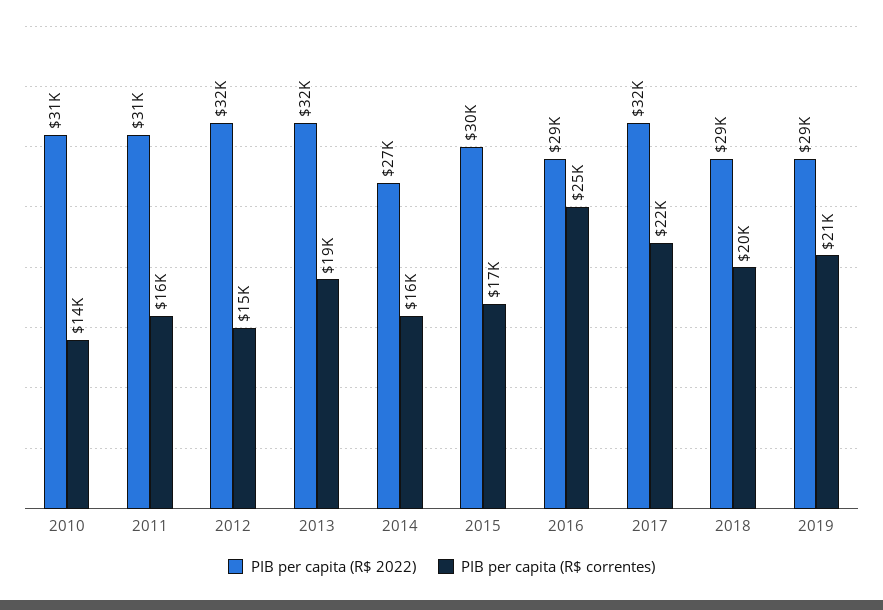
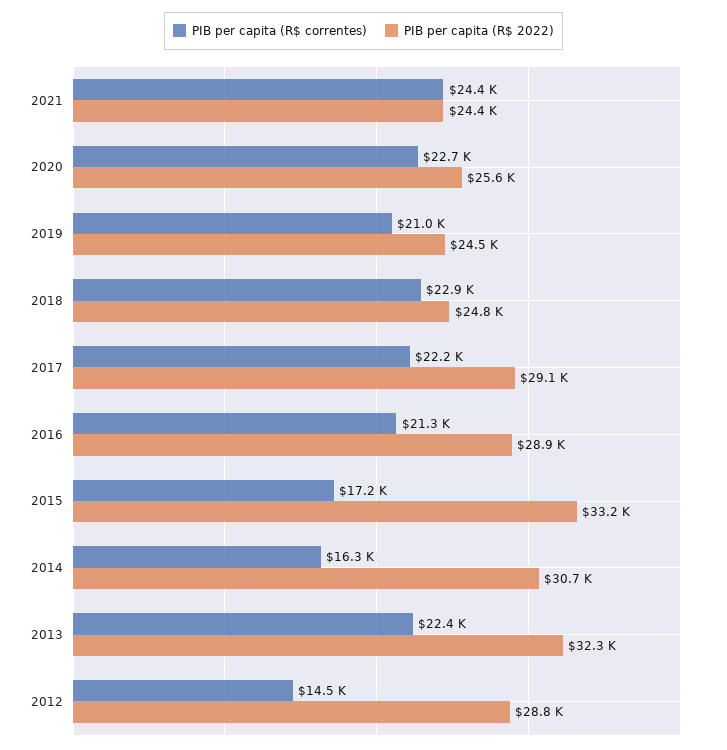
PIB per capita (R$ 2022), 2010: 31000 -> none
PIB per capita (R$ correntes), 2010: 14000 -> none
PIB per capita (R$ 2022), 2011: 31000 -> none
PIB per capita (R$ correntes), 2011: 16000 -> none
PIB per capita (R$ 2022), 2012: 32000 -> 28800
PIB per capita (R$ correntes), 2013: 19000 -> 22400
PIB per capita (R$ 2022), 2014: 27000 -> 30700
PIB per capita (R$ 2022), 2015: 30000 -> 33200
PIB per capita (R$ correntes), 2016: 25000 -> 21300
PIB per capita (R$ 2022), 2017: 32000 -> 29100
PIB per capita (R$ 2022), 2018: 29000 -> 24800
PIB per capita (R$ correntes), 2018: 20000 -> 22900
PIB per capita (R$ 2022), 2019: 29000 -> 24500
PIB per capita (R$ correntes), 2021: none -> 24400
PIB per capita (R$ 2022), 2021: none -> 24400
PIB per capita (R$ correntes), 2020: none -> 22700
PIB per capita (R$ 2022), 2020: none -> 25600

